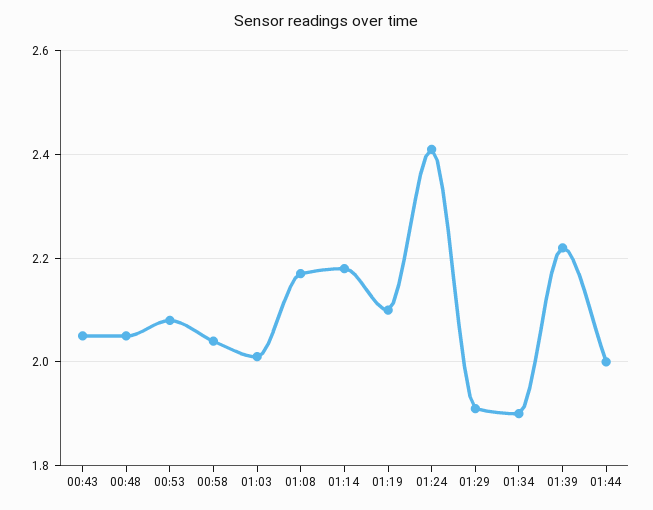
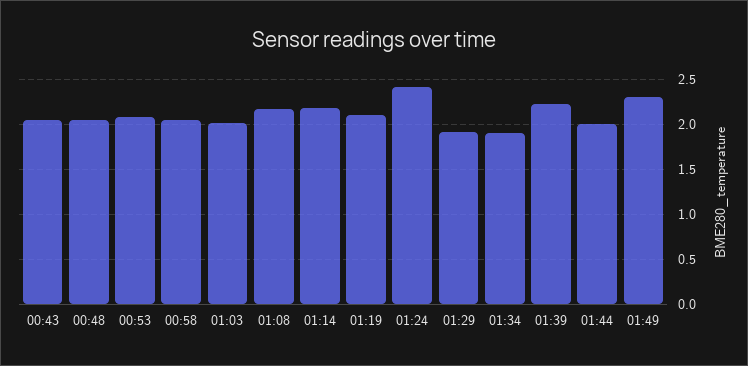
01:49: none -> 2.3

